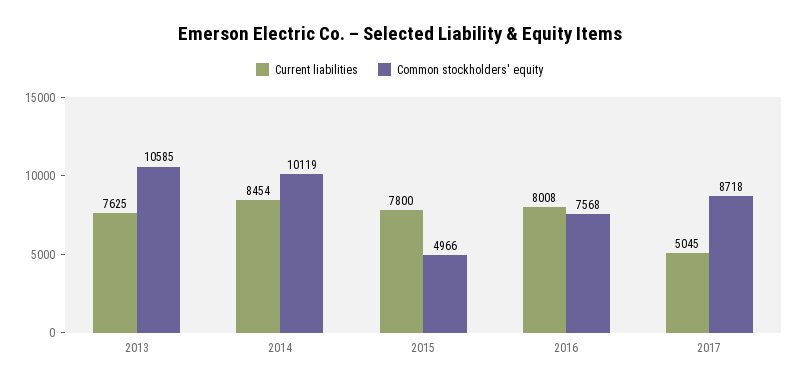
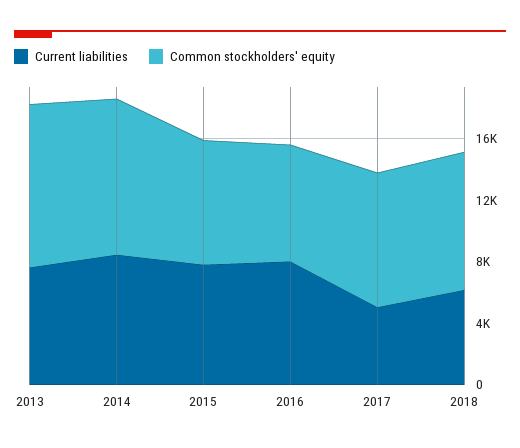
Common stockholders' equity, 2015: 4966 -> 8000
Current liabilities, 2018: none -> 6000
Common stockholders' equity, 2018: none -> 9000

